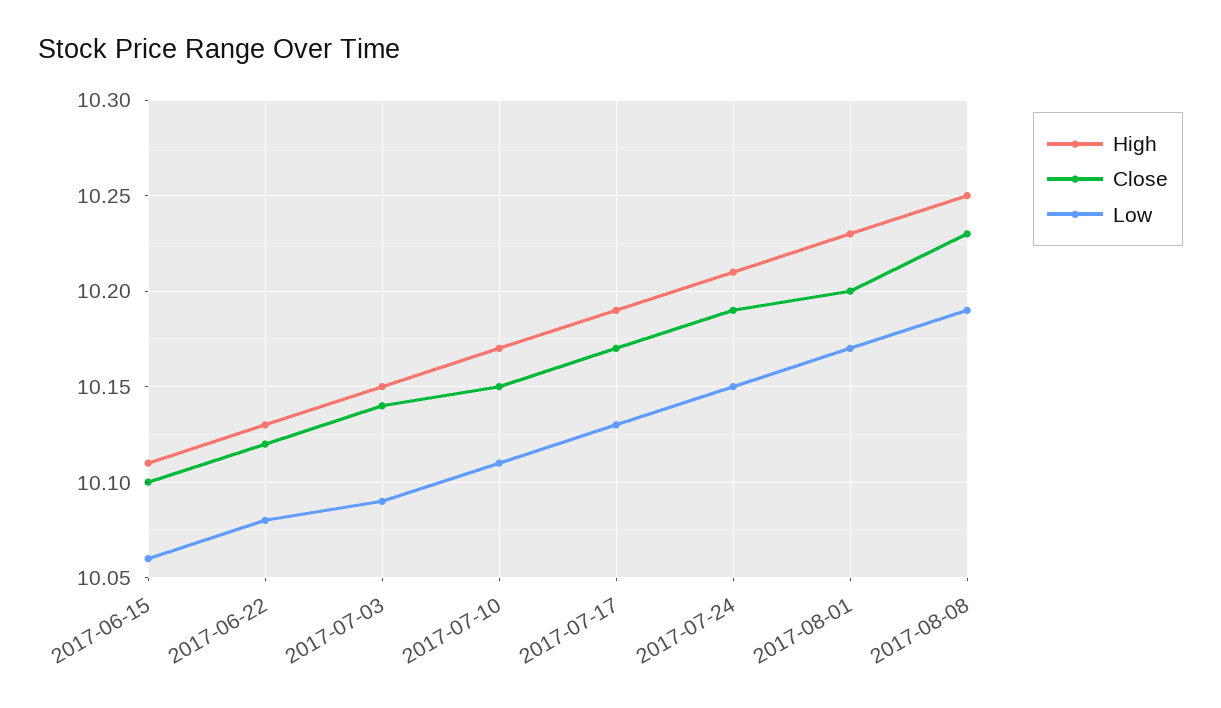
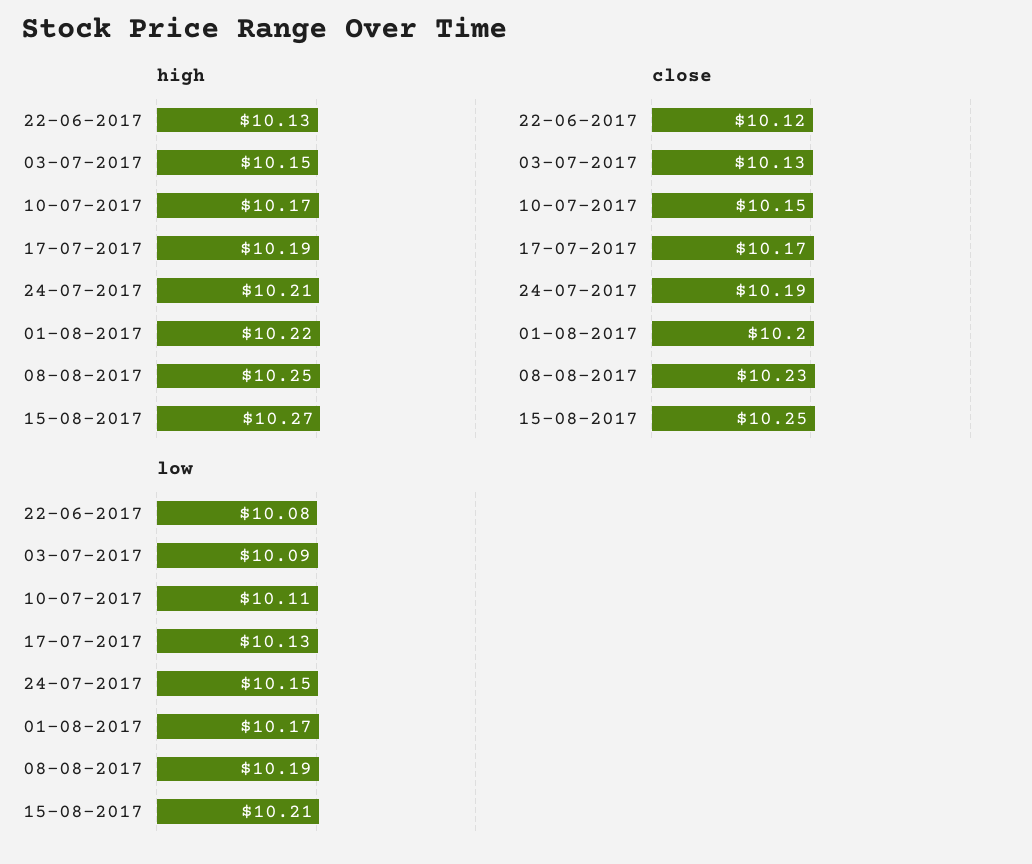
High, 2017-06-15: 10.11 -> none
Close, 2017-06-15: 10.1 -> none
Low, 2017-06-15: 10.06 -> none
Close, 2017-07-03: 10.14 -> 10.13
High, 2017-08-01: 10.23 -> 10.22
High, 15-08-2017: none -> 10.27
Close, 15-08-2017: none -> 10.25
Low, 15-08-2017: none -> 10.21

